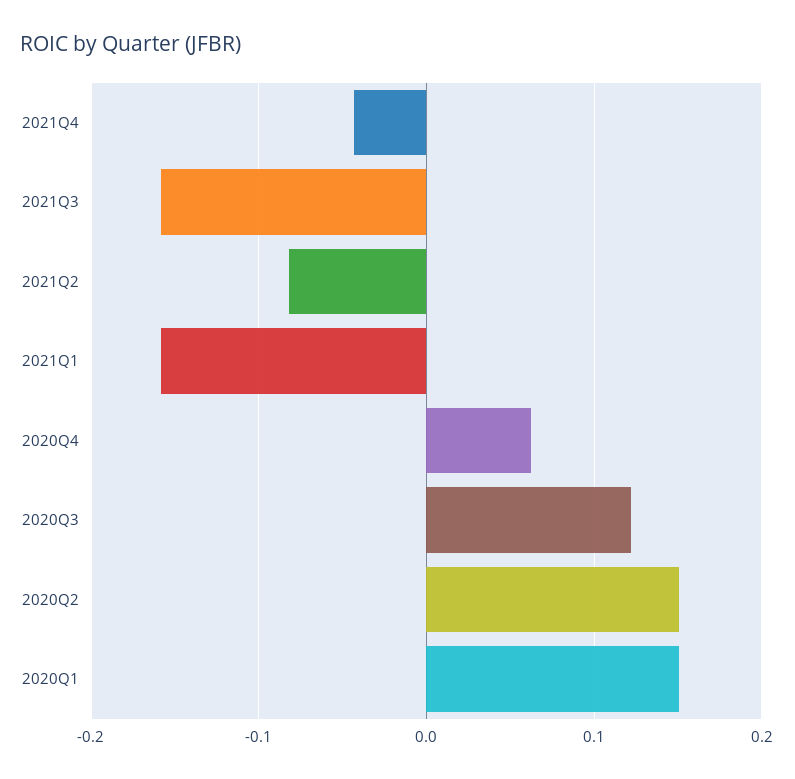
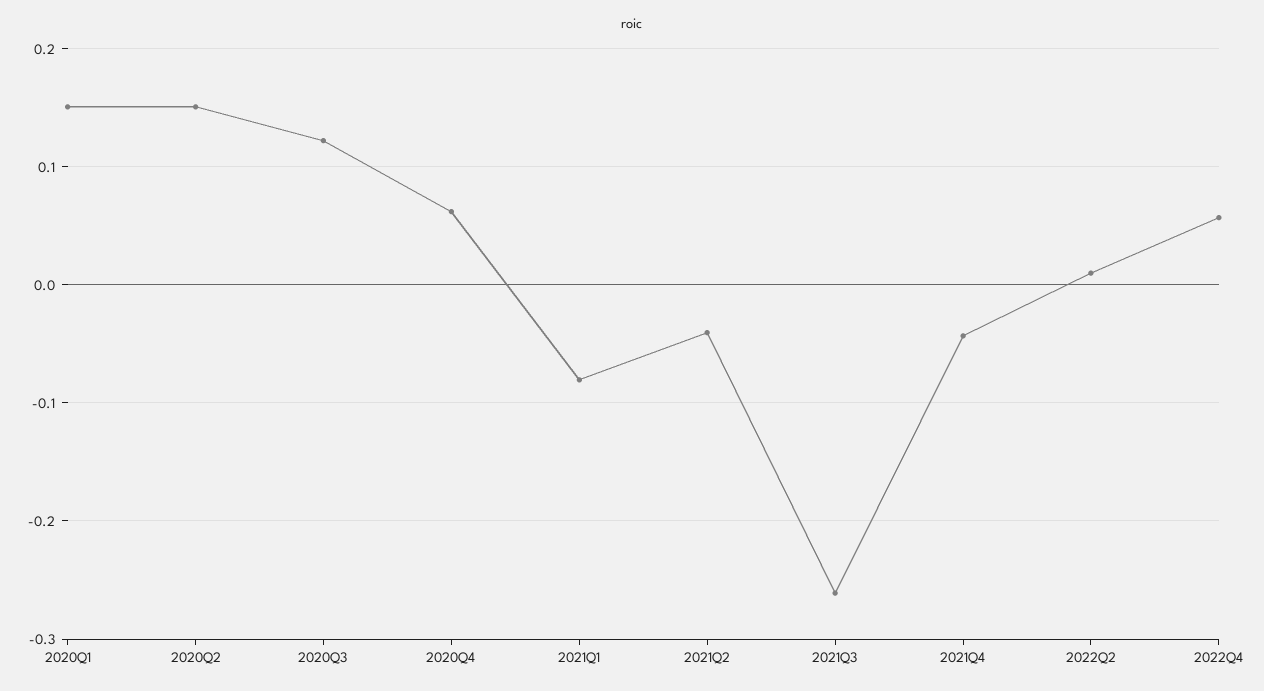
2021Q3: -0.16 -> -0.26
2021Q2: -0.08 -> -0.04
2021Q1: -0.16 -> -0.08
2022Q2: none -> 0.01
2022Q4: none -> 0.06

